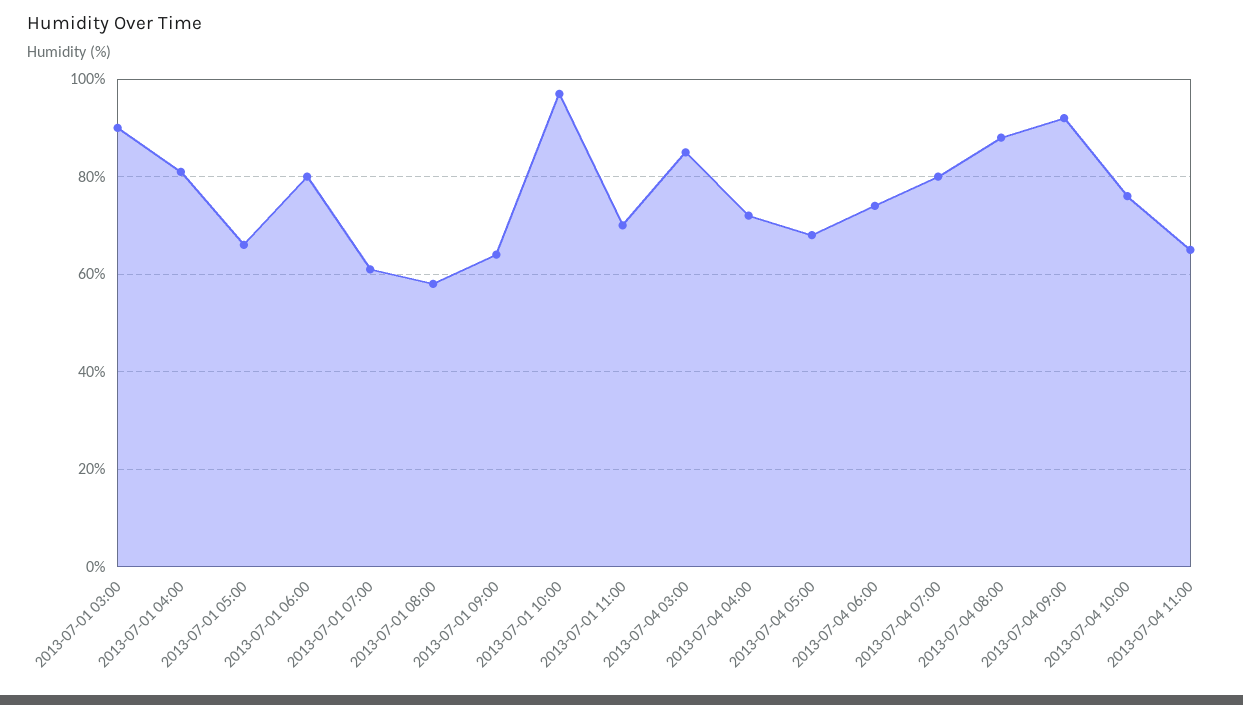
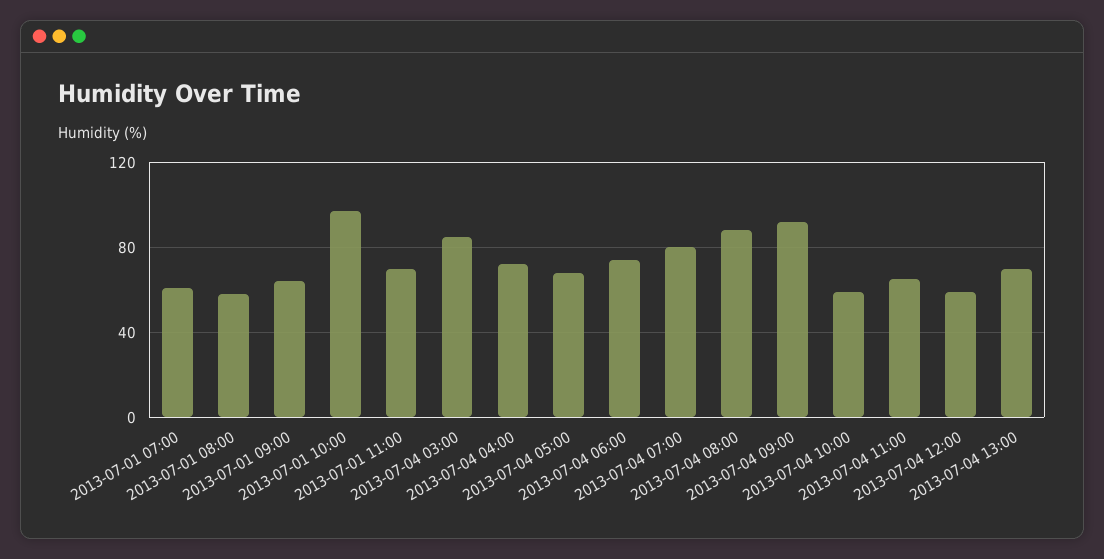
2013-07-01 03:00: 90 -> none
2013-07-01 04:00: 80 -> none
2013-07-01 05:00: 65 -> none
2013-07-01 06:00: 80 -> none
2013-07-04 10:00: 75 -> 60
2013-07-04 12:00: none -> 60
2013-07-04 13:00: none -> 70

